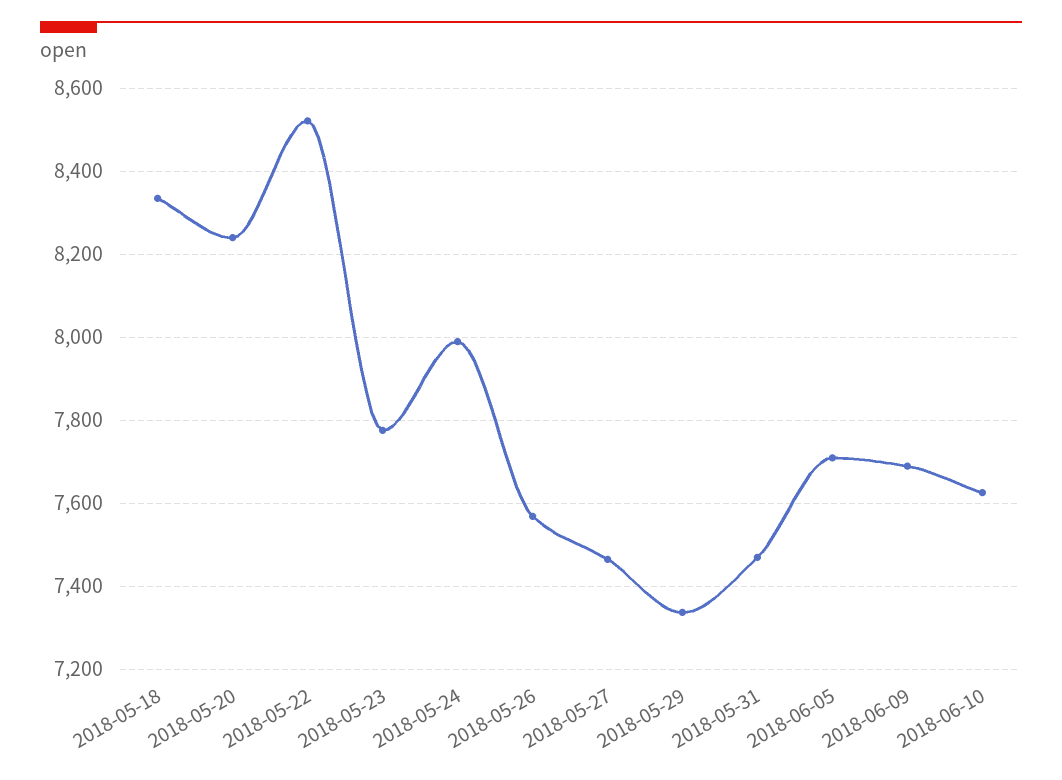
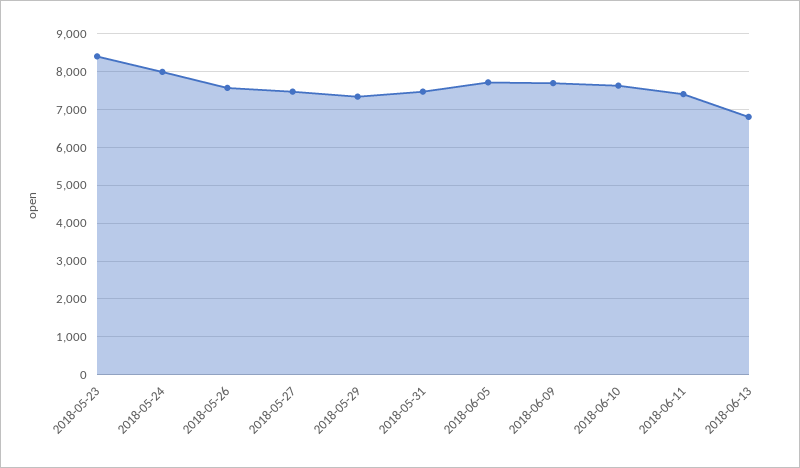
2018-05-18: 8340 -> none
2018-05-20: 8240 -> none
2018-05-22: 8520 -> none
2018-05-23: 7780 -> 8400
2018-06-11: none -> 7400
2018-06-13: none -> 6800

